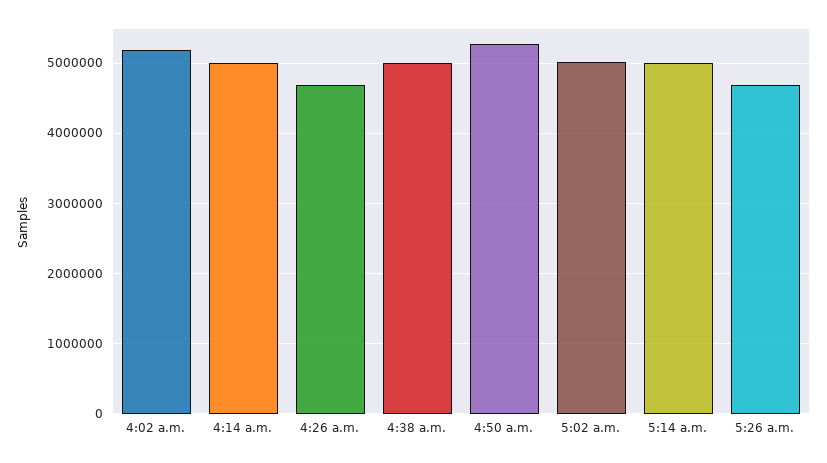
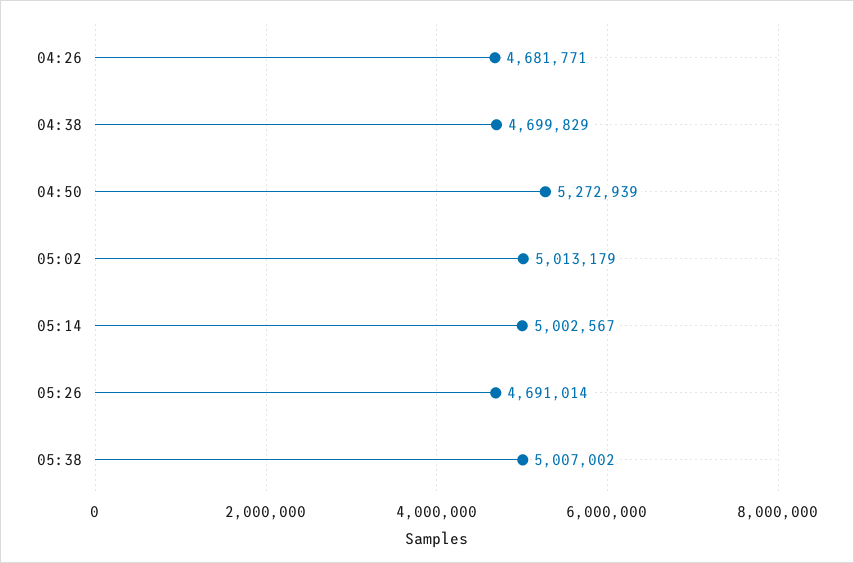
4:02 a.m.: 5200000 -> none
4:14 a.m.: 5000000 -> none
4:38 a.m.: 5000000 -> 4699829
05:38: none -> 5007002

